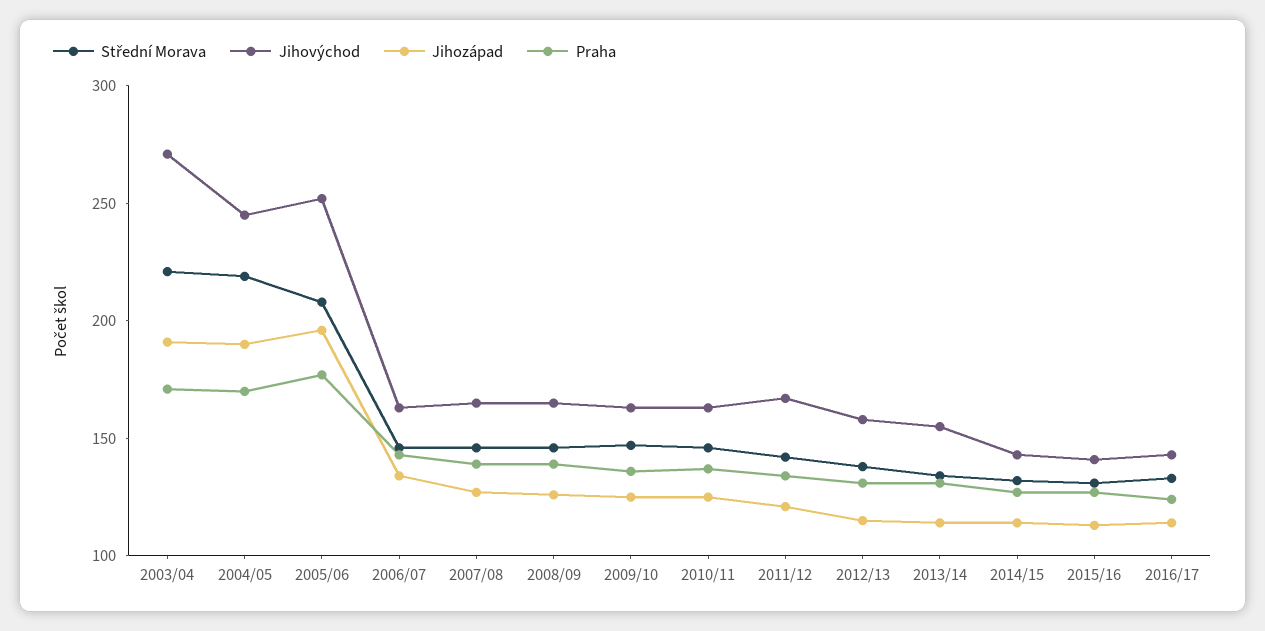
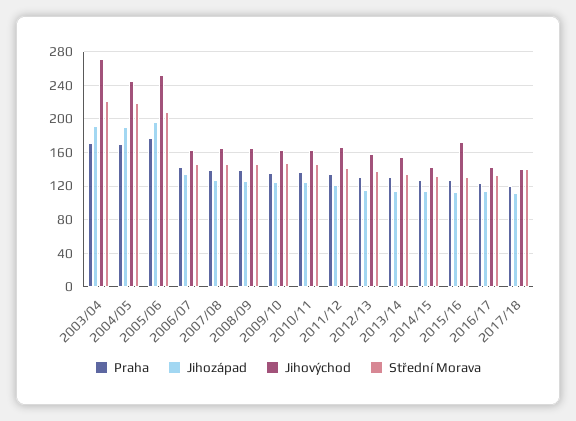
Jihovýchod, 2015/16: 140 -> 170
Praha, 2017/18: none -> 120
Jihozápad, 2017/18: none -> 110
Jihovýchod, 2017/18: none -> 140
Střední Morava, 2017/18: none -> 140

